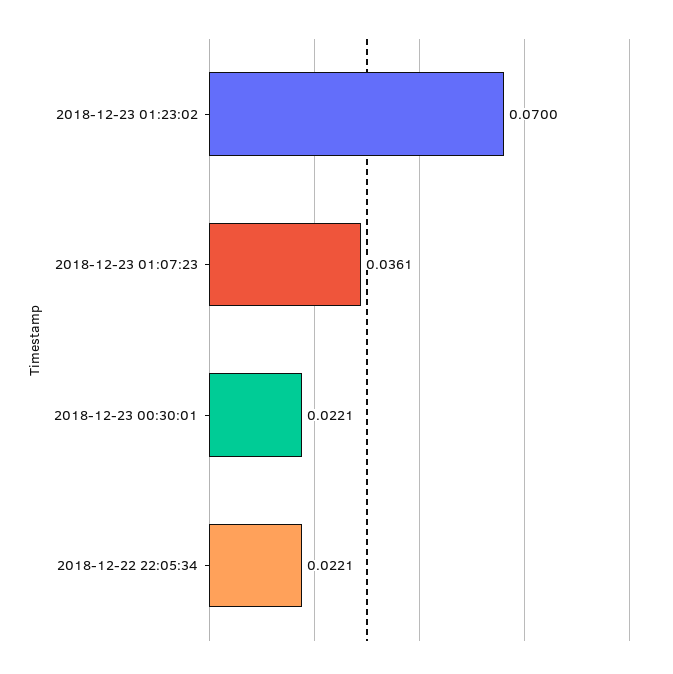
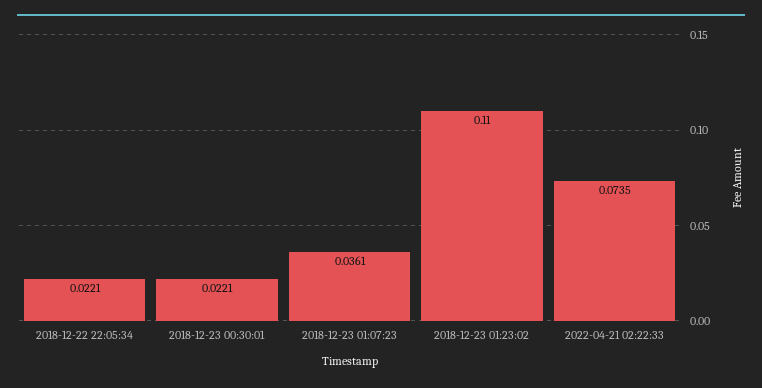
2018-12-23 01:23:02: 0.07 -> 0.11
2022-04-21 02:22:33: none -> 0.0735

